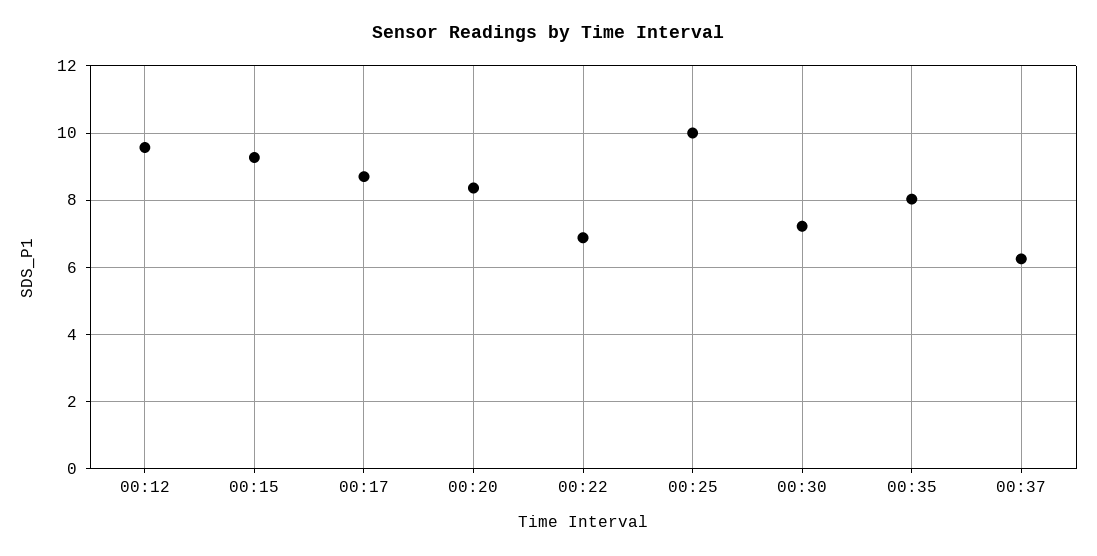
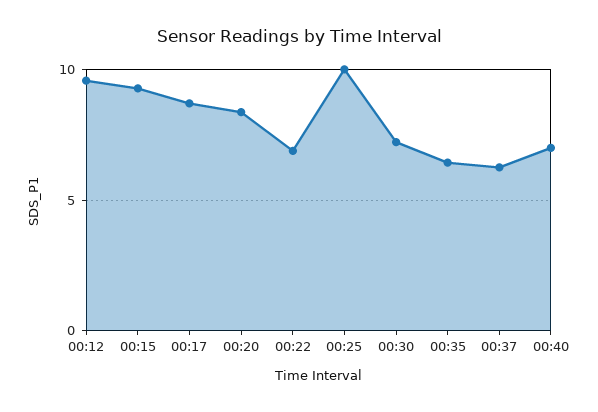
00:35: 8 -> 6.5
00:40: none -> 7

